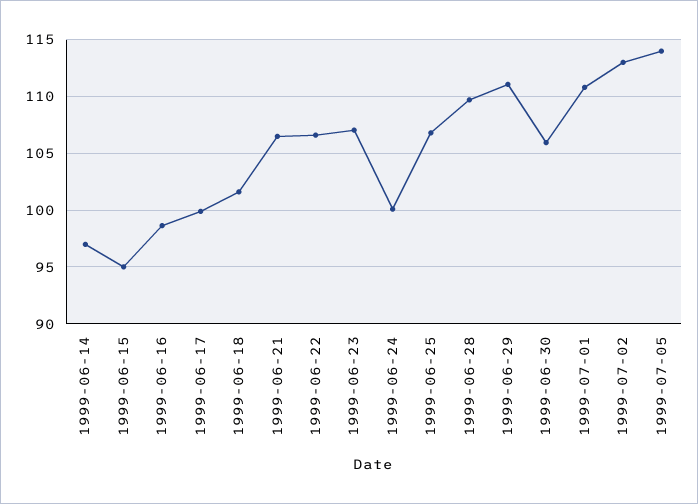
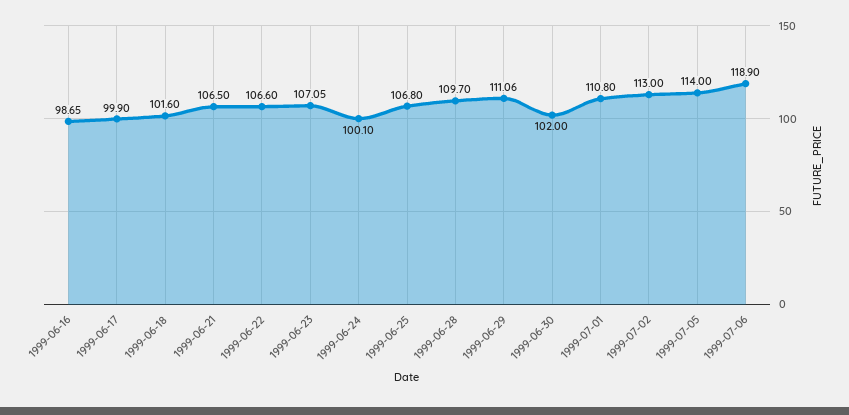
1999-06-14: 97 -> none
1999-06-15: 95 -> none
1999-06-30: 106 -> 102
1999-07-06: none -> 118.9

